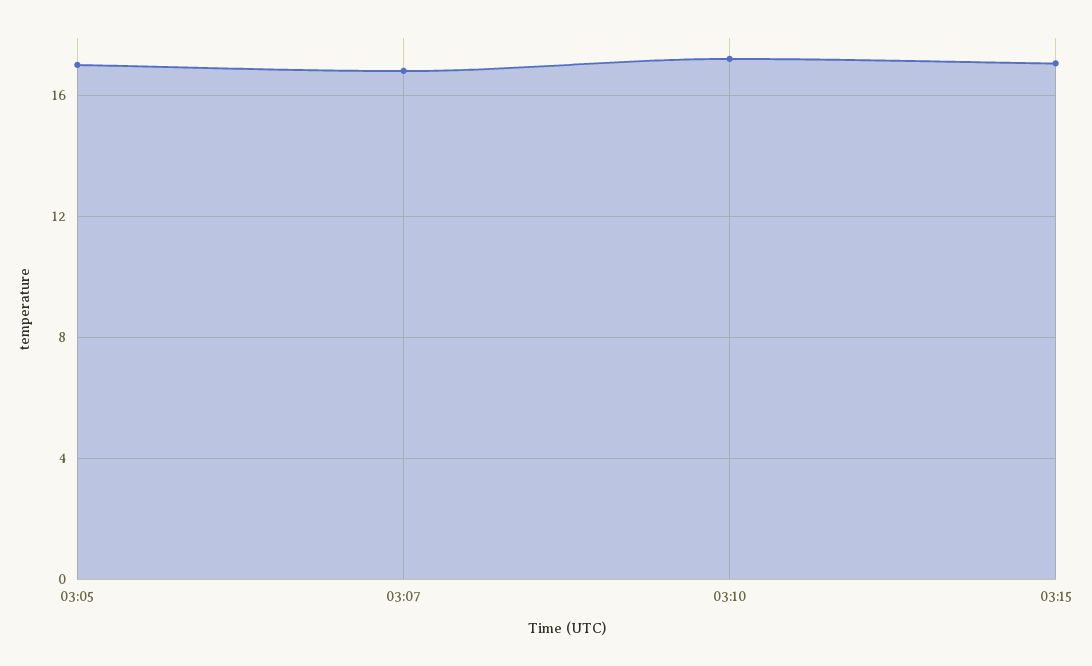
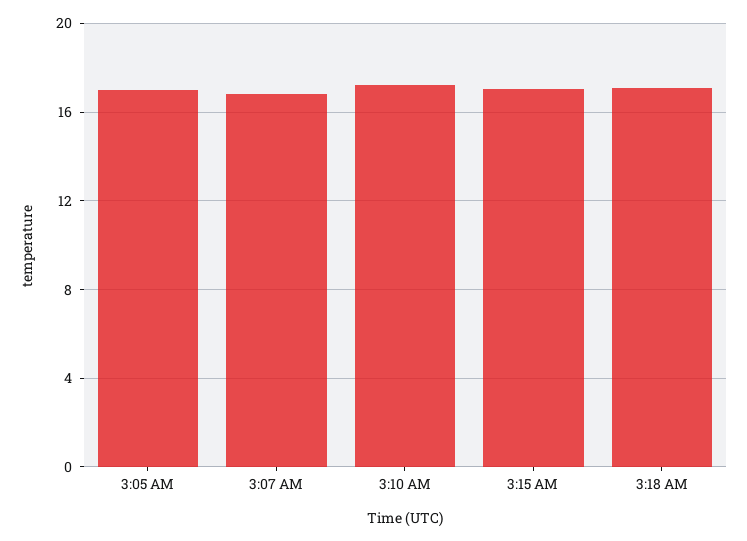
3:18 AM: none -> 17

